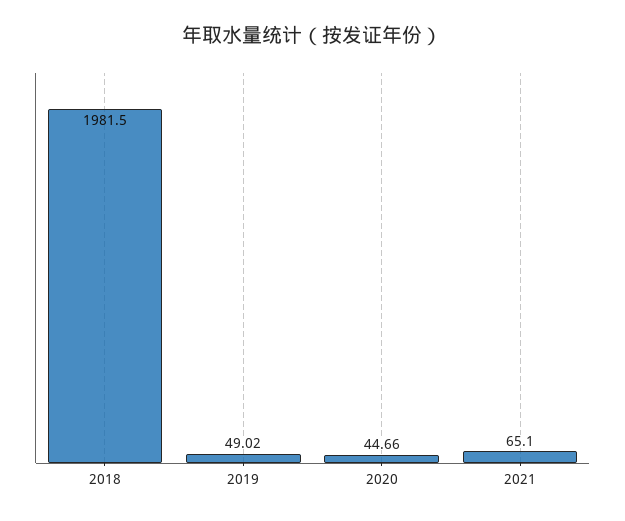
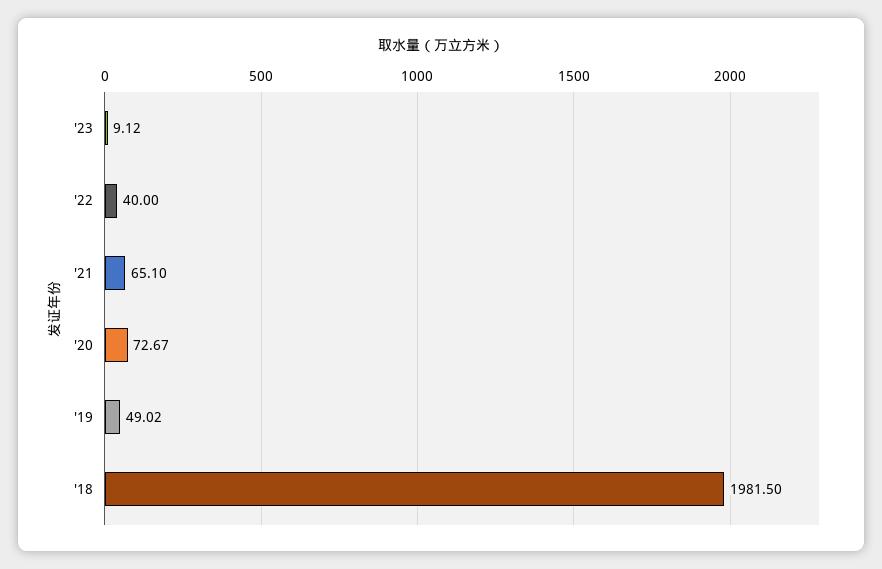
2020: 44.66 -> 72.67
'23: none -> 9.12
'22: none -> 40

